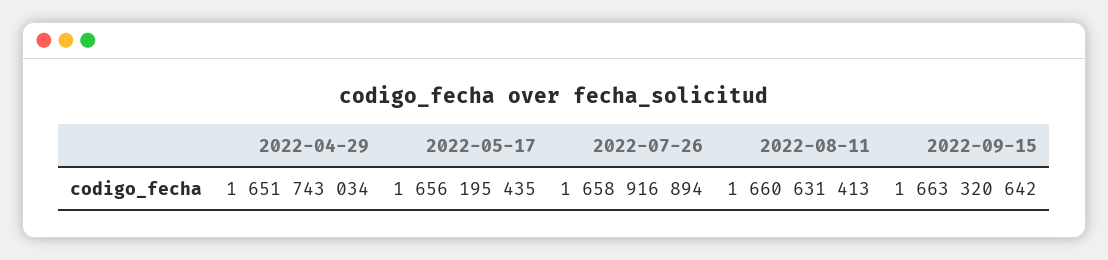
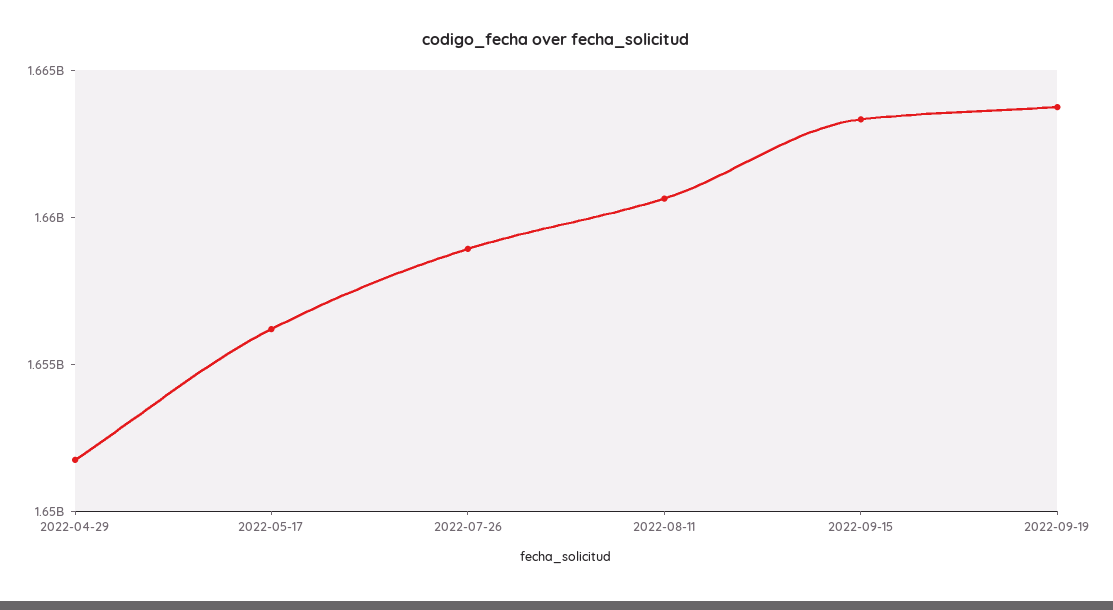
2022-09-19: none -> 1664000000

